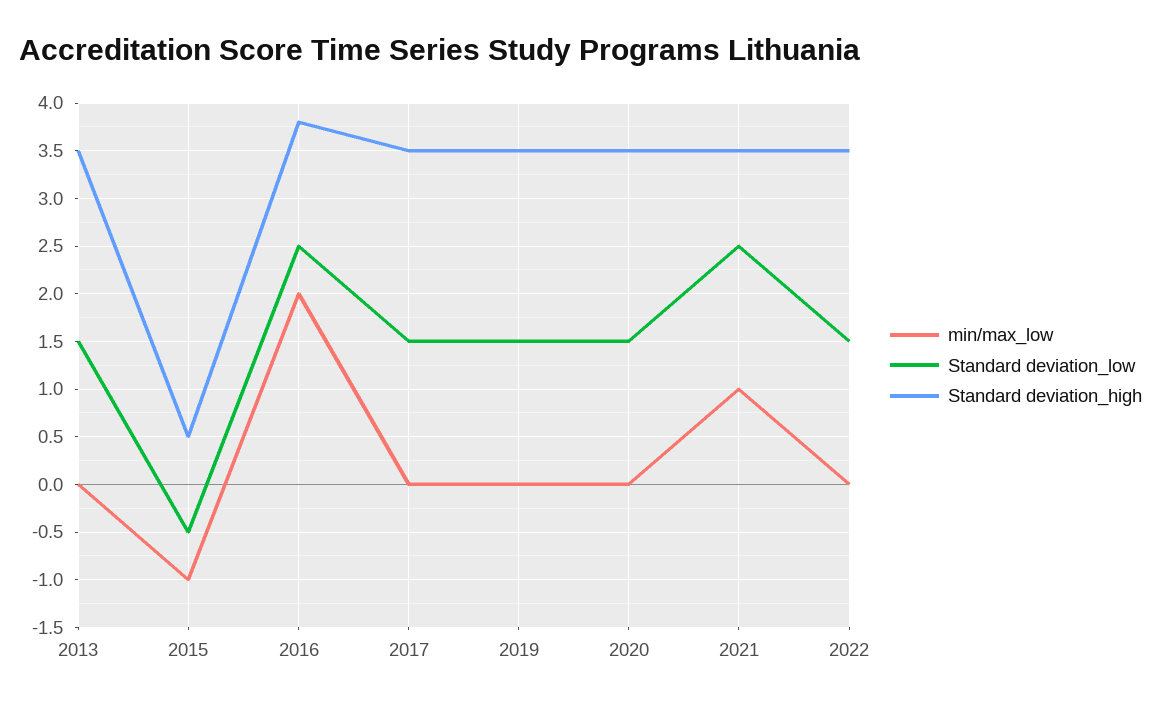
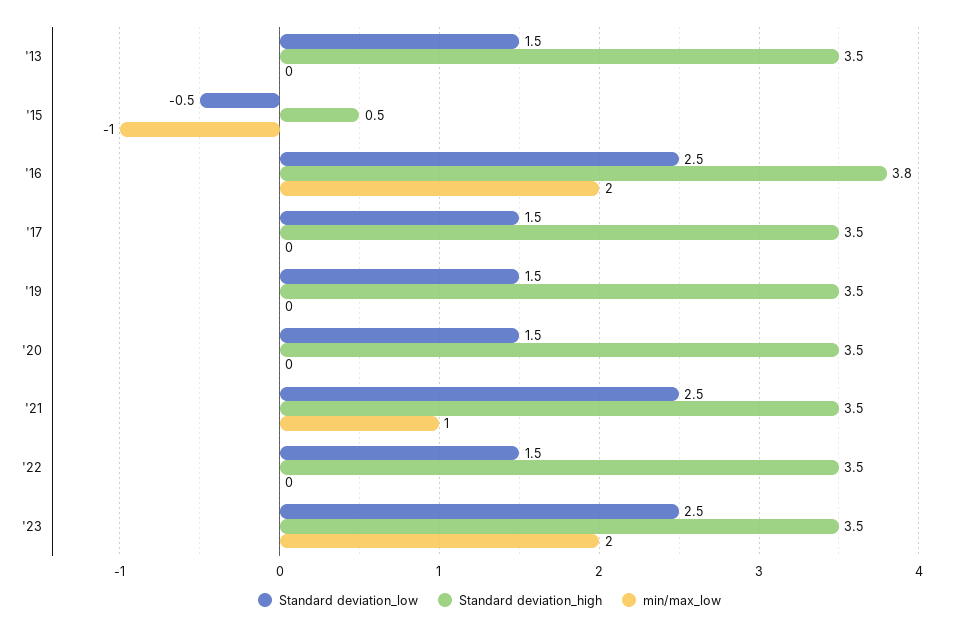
Standard deviation_low, '23: none -> 2.5
Standard deviation_high, '23: none -> 3.5
min/max_low, '23: none -> 2

